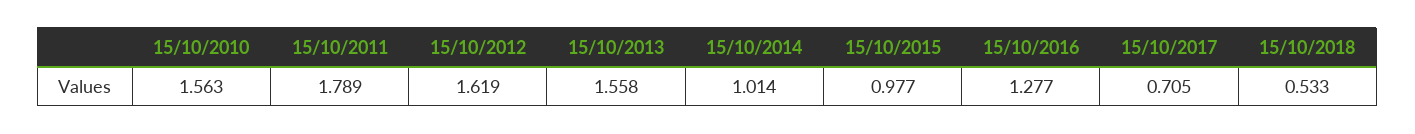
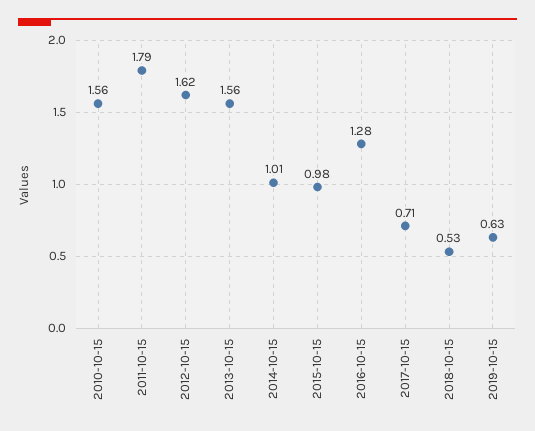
2019-10-15: none -> 0.63

